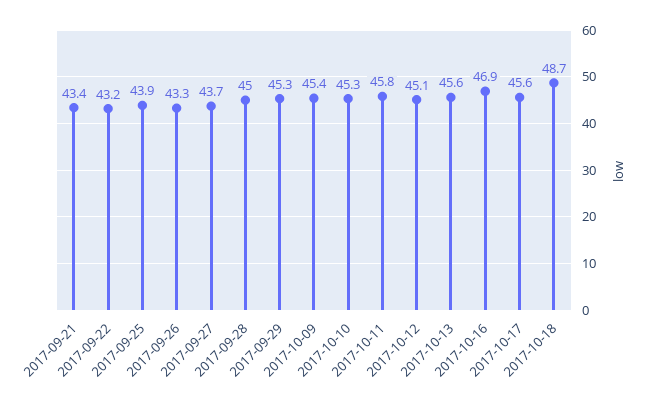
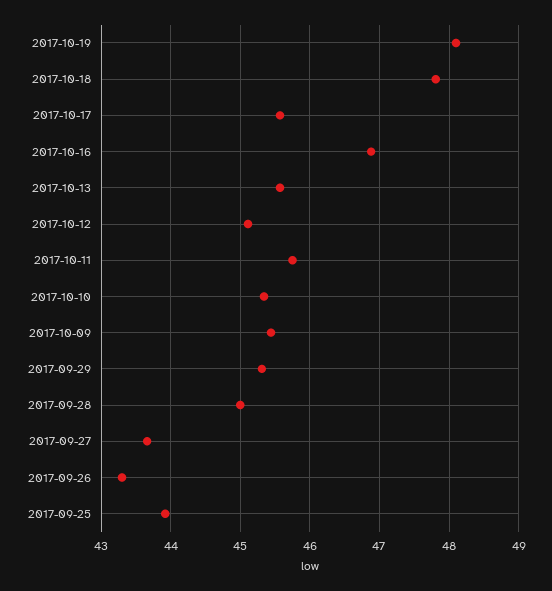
2017-09-21: 43.4 -> none
2017-09-22: 43.2 -> none
2017-10-18: 48.7 -> 47.8
2017-10-19: none -> 48.1

